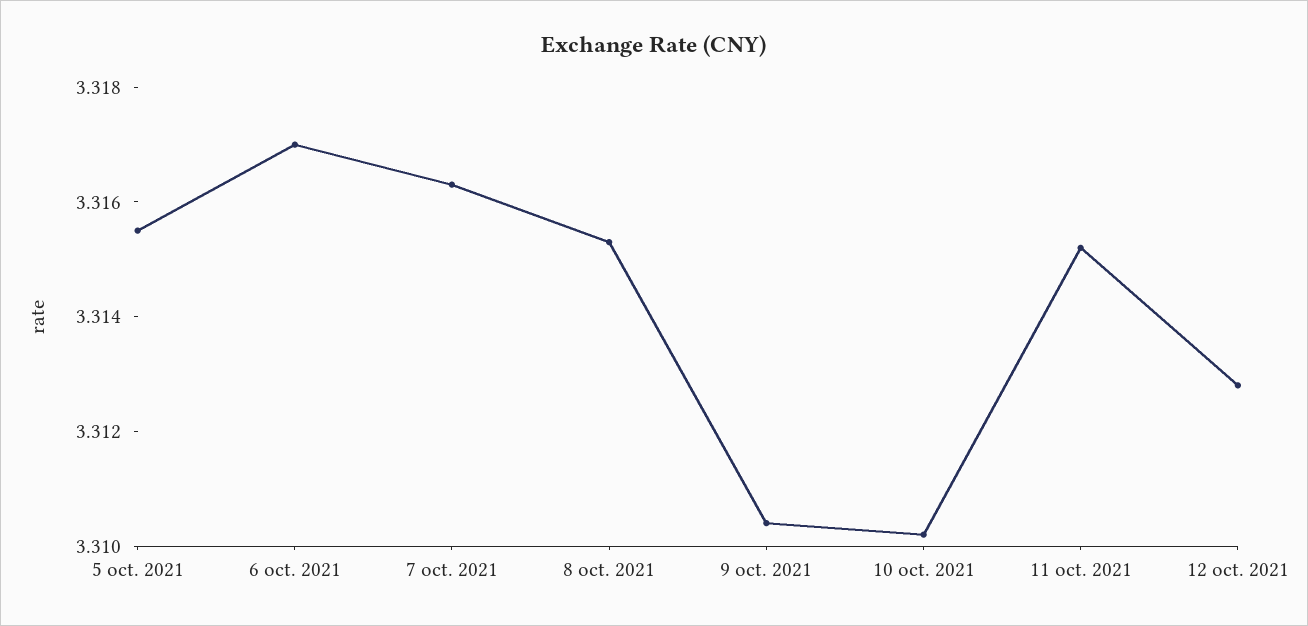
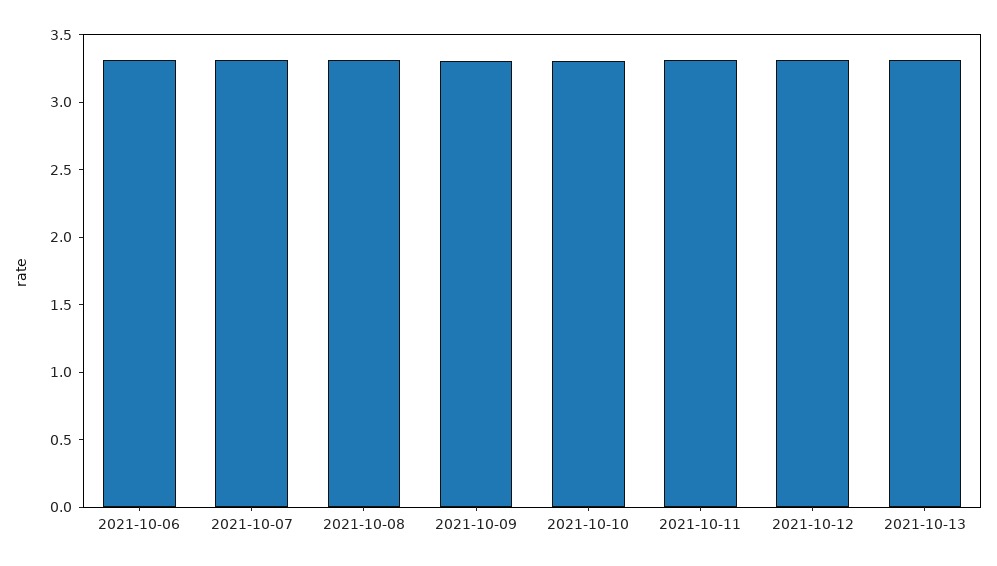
5 oct. 2021: 3.3155 -> none
2021-10-13: none -> 3.3

